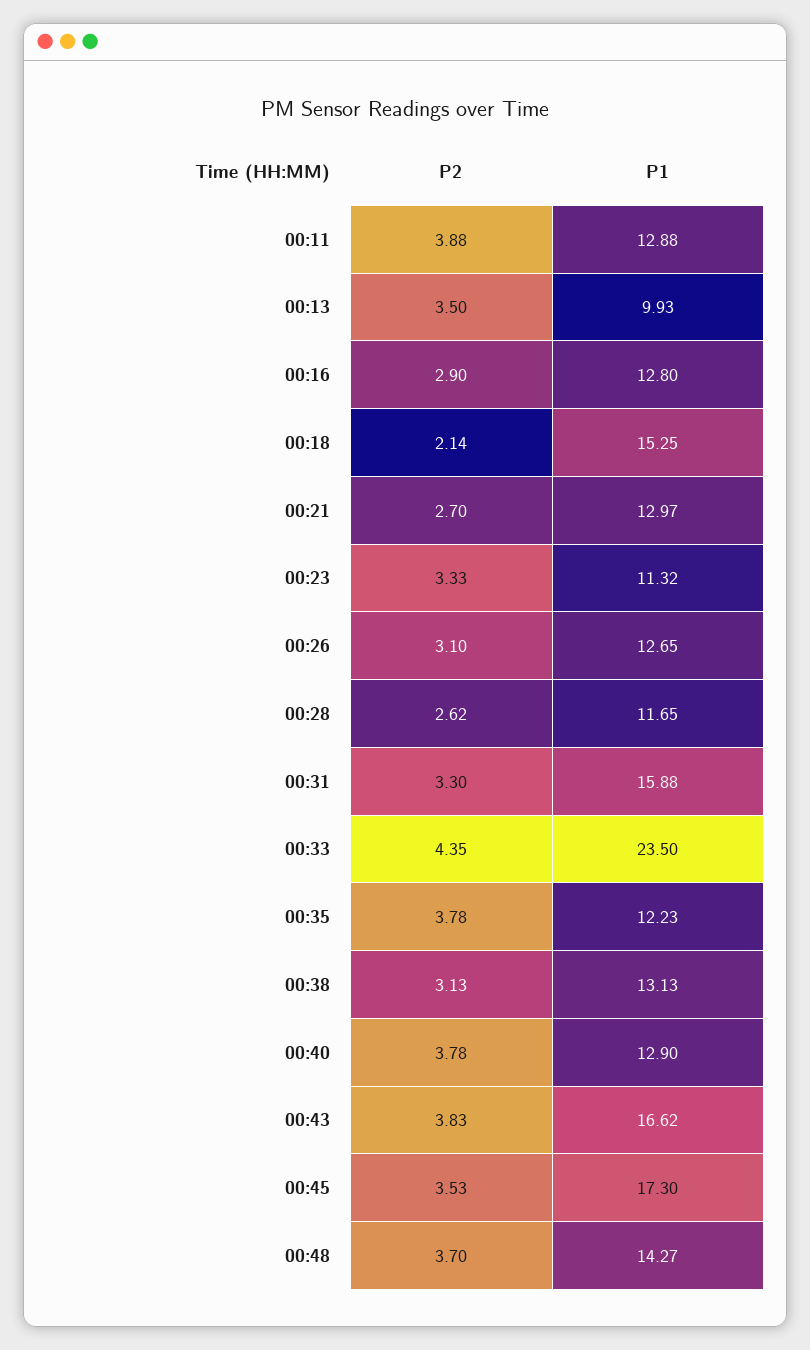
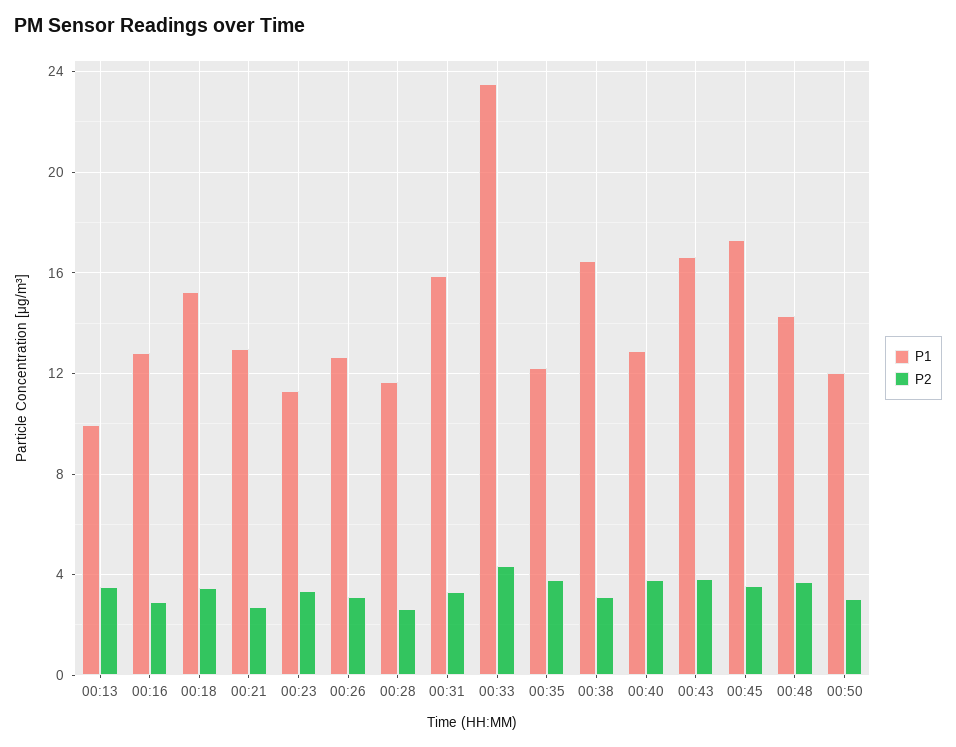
P2, 00:11: 3.88 -> none
P1, 00:11: 12.88 -> none
P2, 00:18: 2.14 -> 3.5
P1, 00:38: 13.13 -> 16.5
P1, 00:50: none -> 12
P2, 00:50: none -> 3

